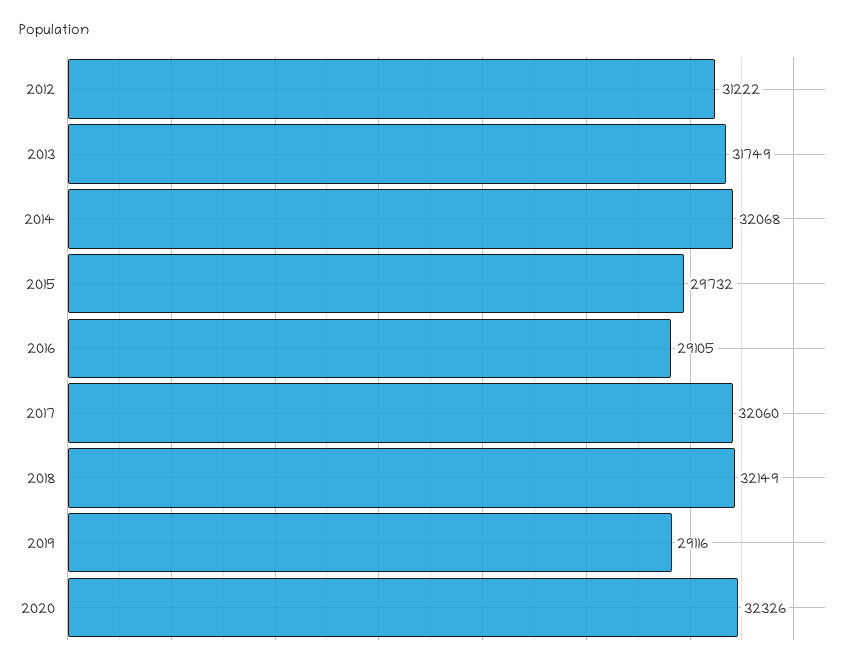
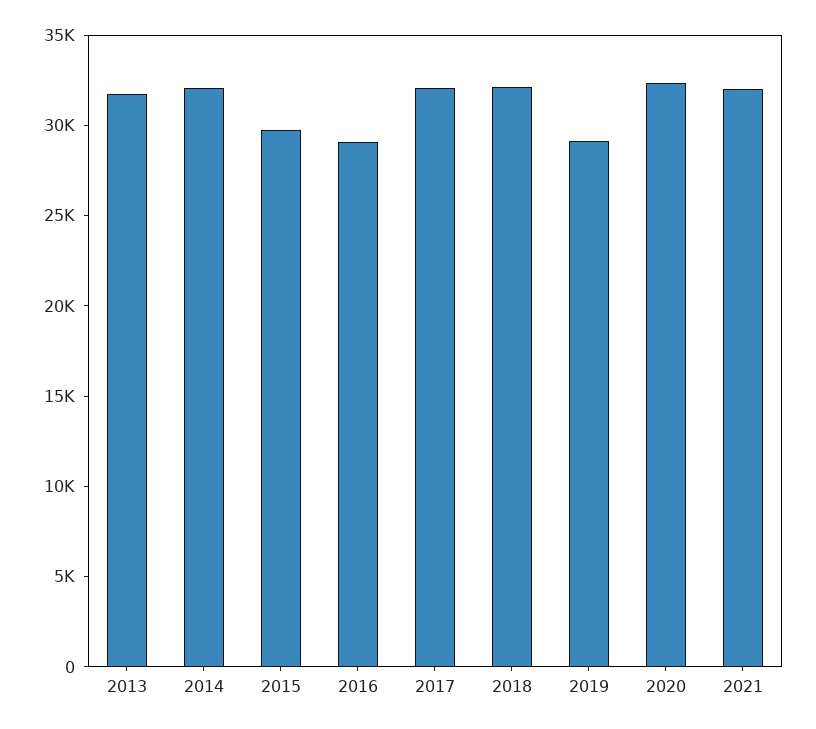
2012: 31222 -> none
2021: none -> 32000

